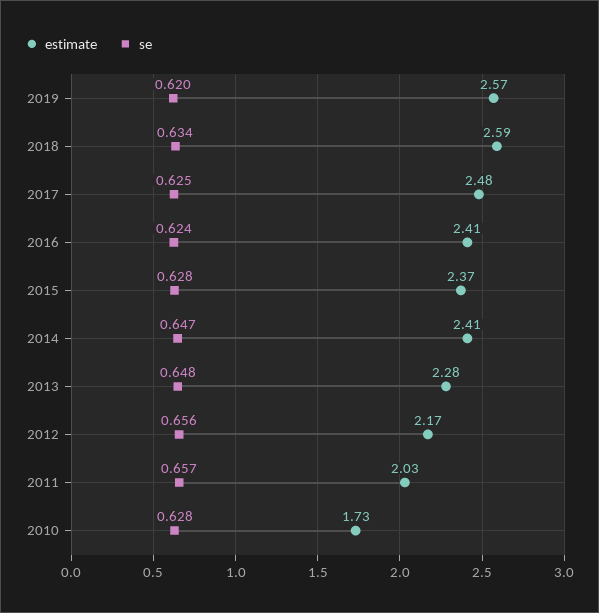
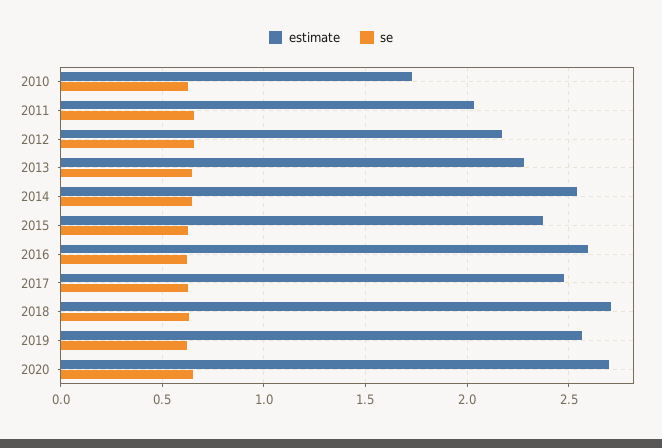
estimate, 2018: 2.59 -> 2.7
estimate, 2016: 2.41 -> 2.6
estimate, 2014: 2.41 -> 2.55
estimate, 2020: none -> 2.7
se, 2020: none -> 0.65

